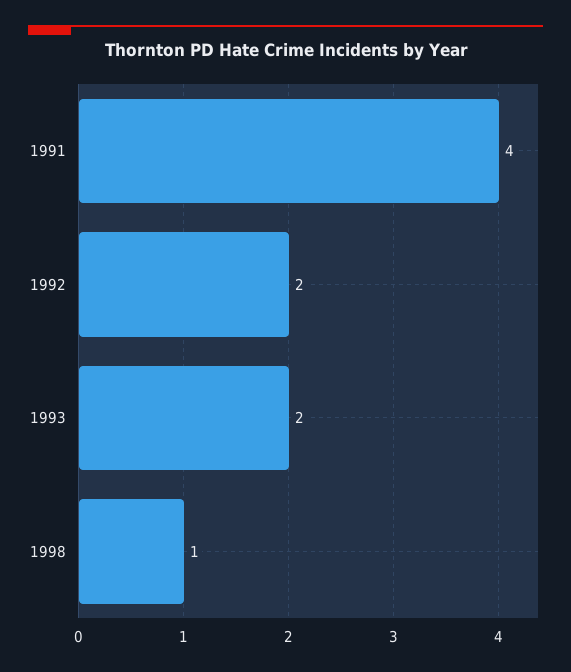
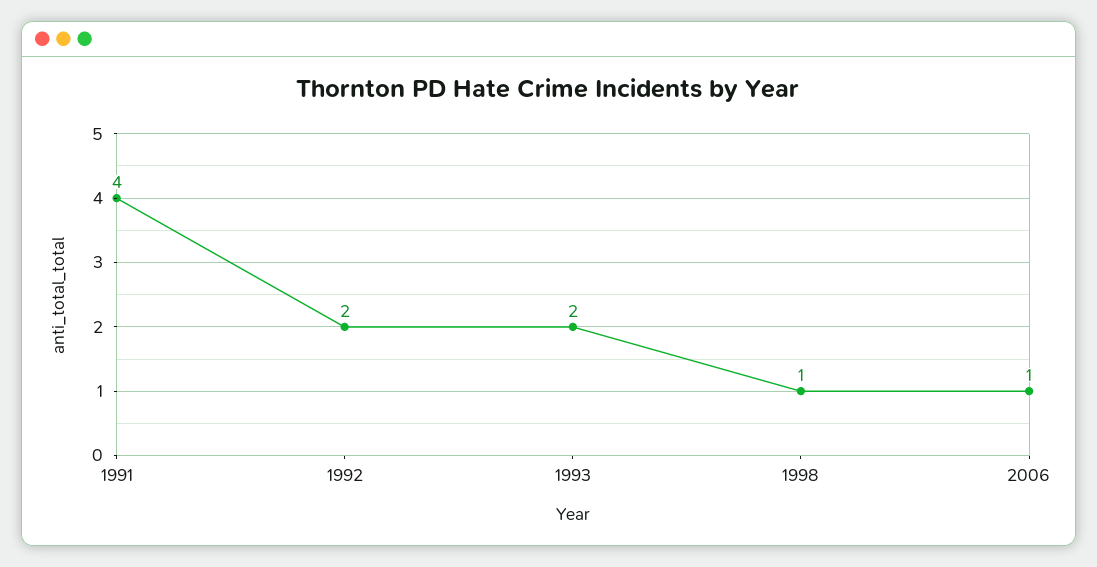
2006: none -> 1

